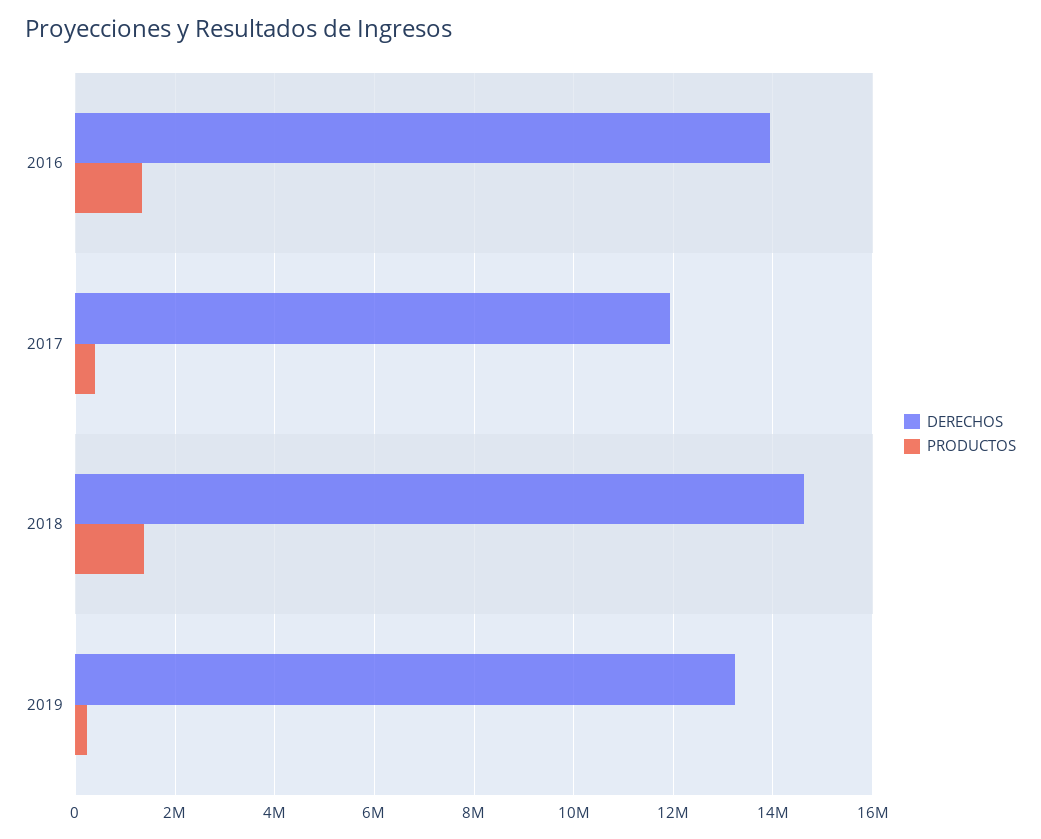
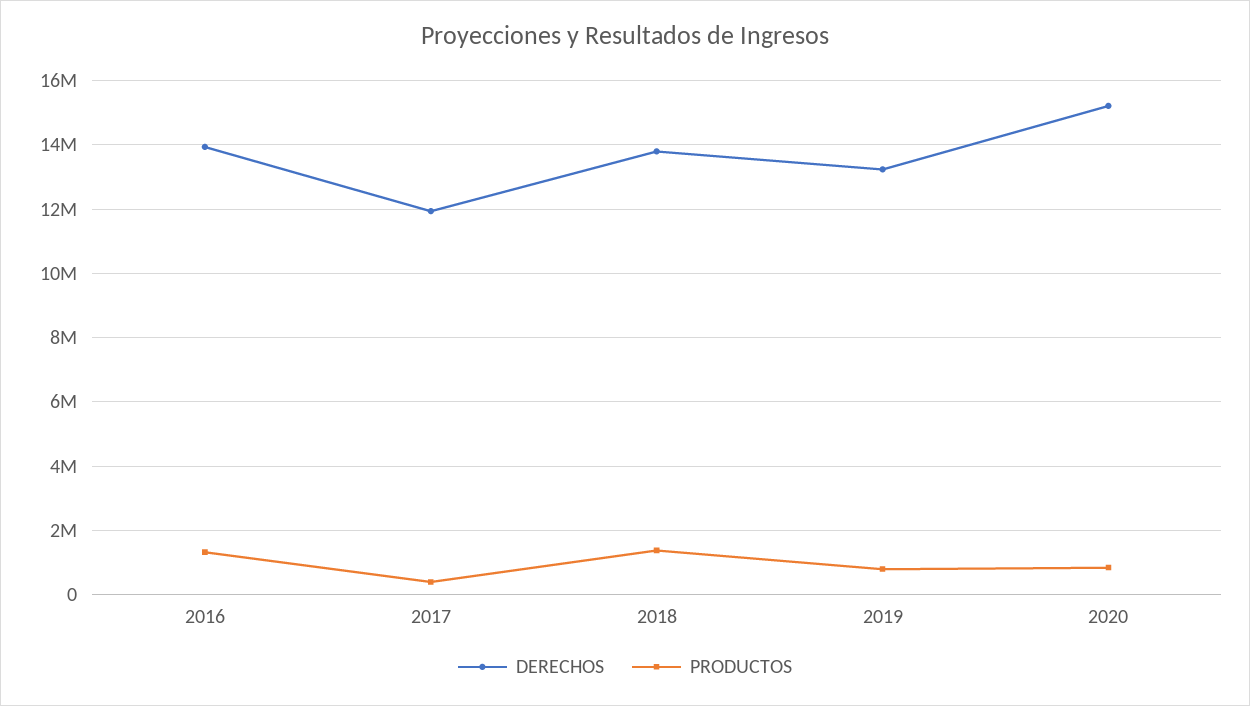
DERECHOS, 2018: 14600000 -> 13800000
PRODUCTOS, 2019: 200000 -> 800000
DERECHOS, 2020: none -> 15200000
PRODUCTOS, 2020: none -> 800000

